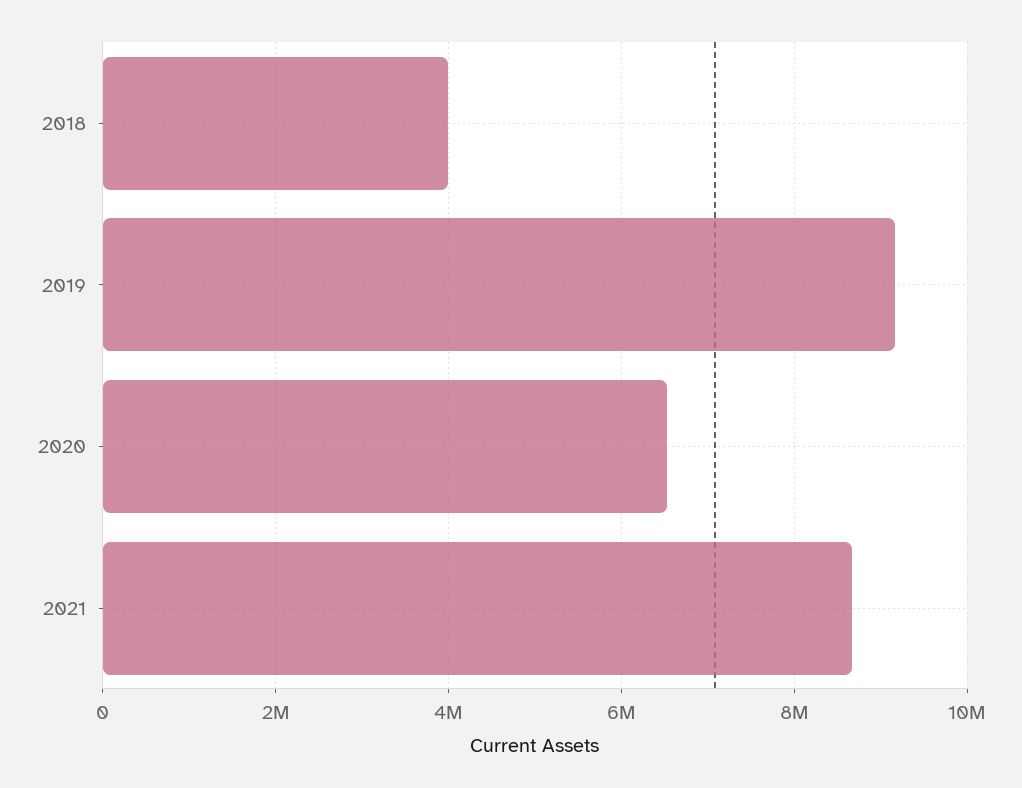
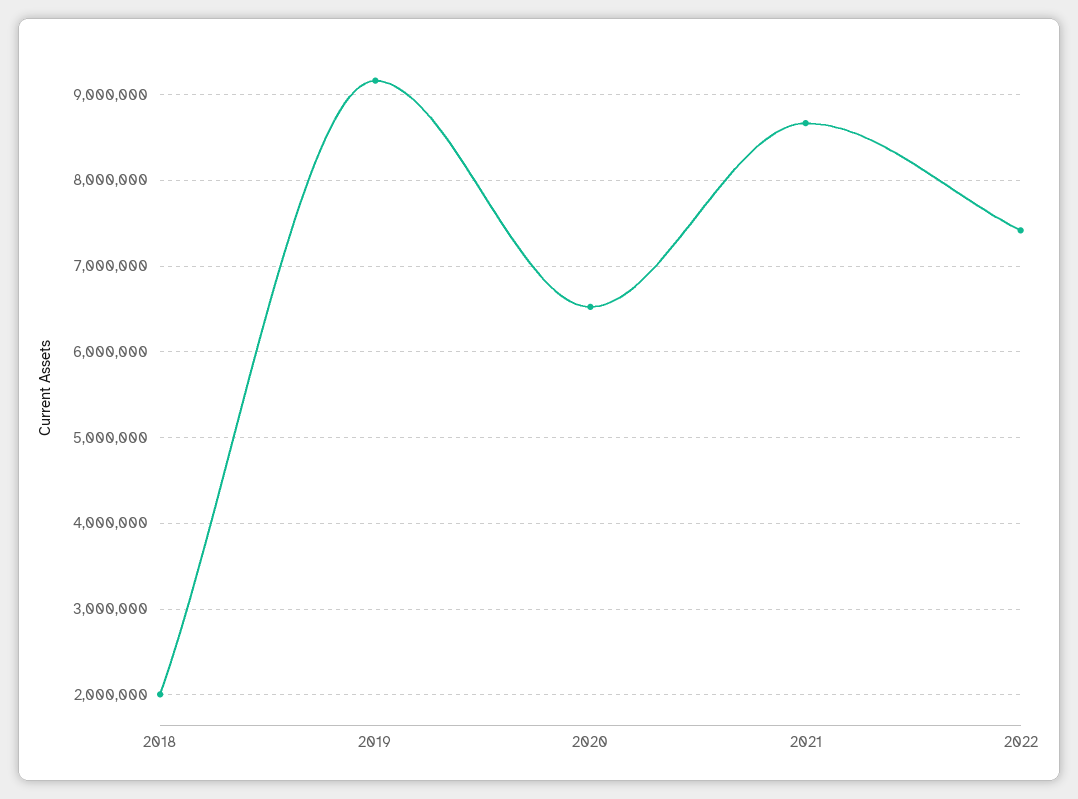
2018: 4000000 -> 2000000
2022: none -> 7400000

